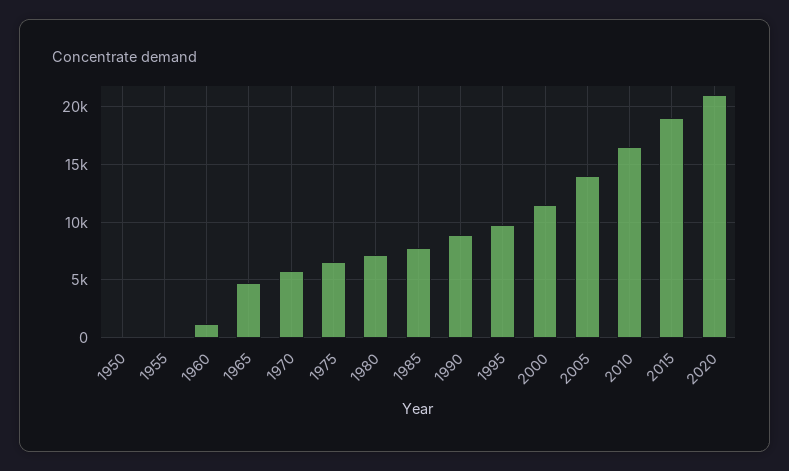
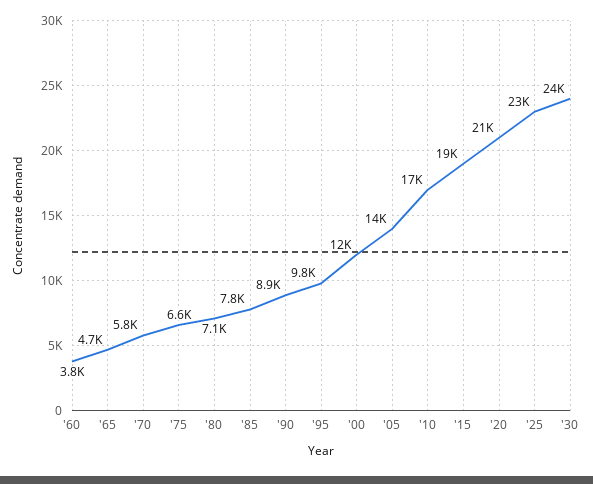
1950: 0 -> none
1955: 0 -> none
1960: 1000 -> 3800
'25: none -> 23000
'30: none -> 24000

